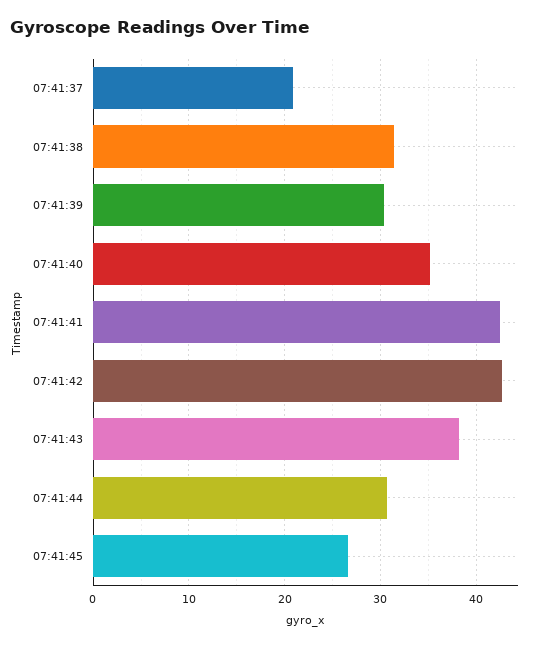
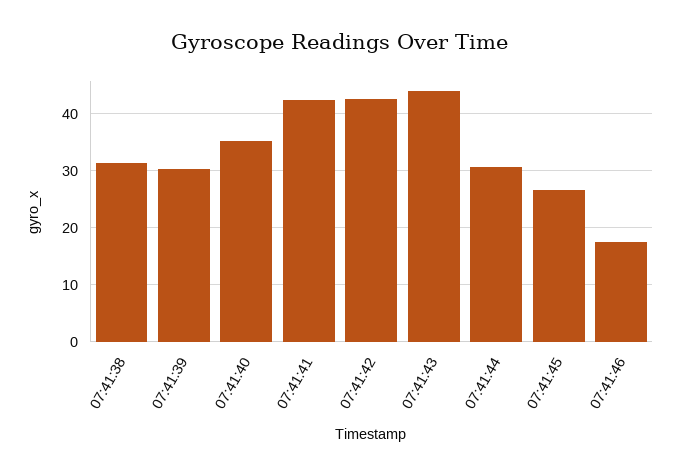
07:41:37: 21 -> none
07:41:43: 38 -> 44
07:41:46: none -> 18

